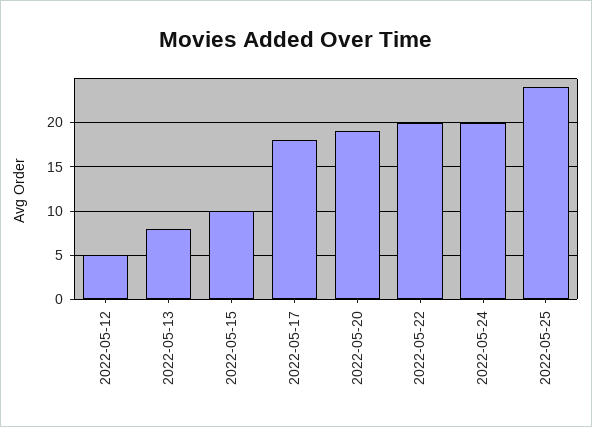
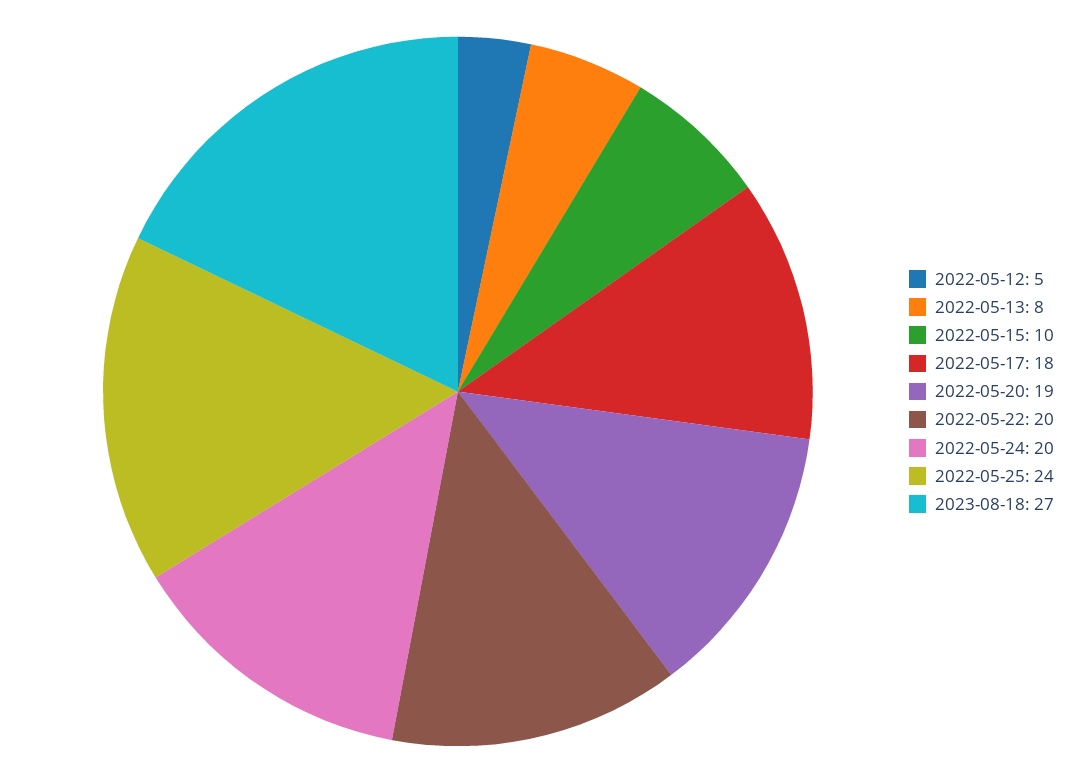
2023-08-18: none -> 27

